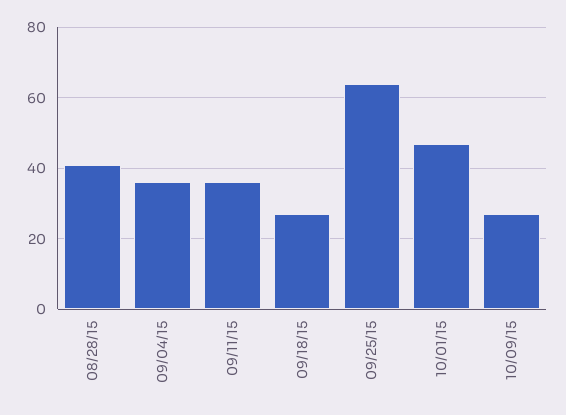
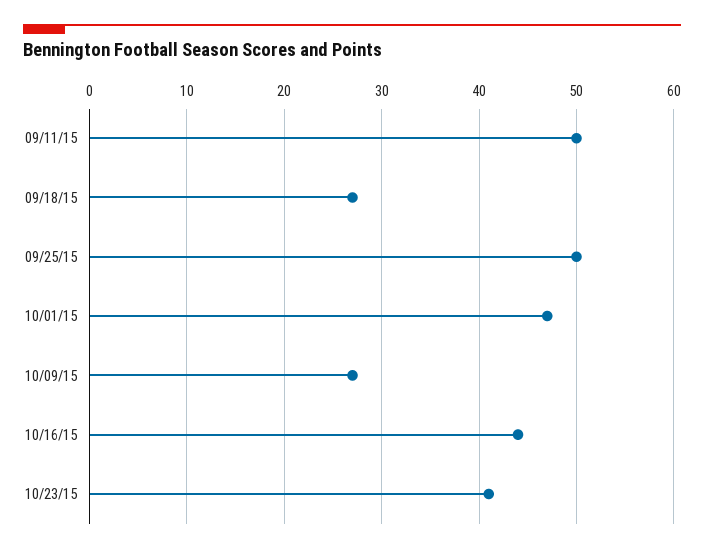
08/28/15: 40 -> none
09/04/15: 35 -> none
09/11/15: 35 -> 50
09/25/15: 65 -> 50
10/16/15: none -> 44
10/23/15: none -> 41

